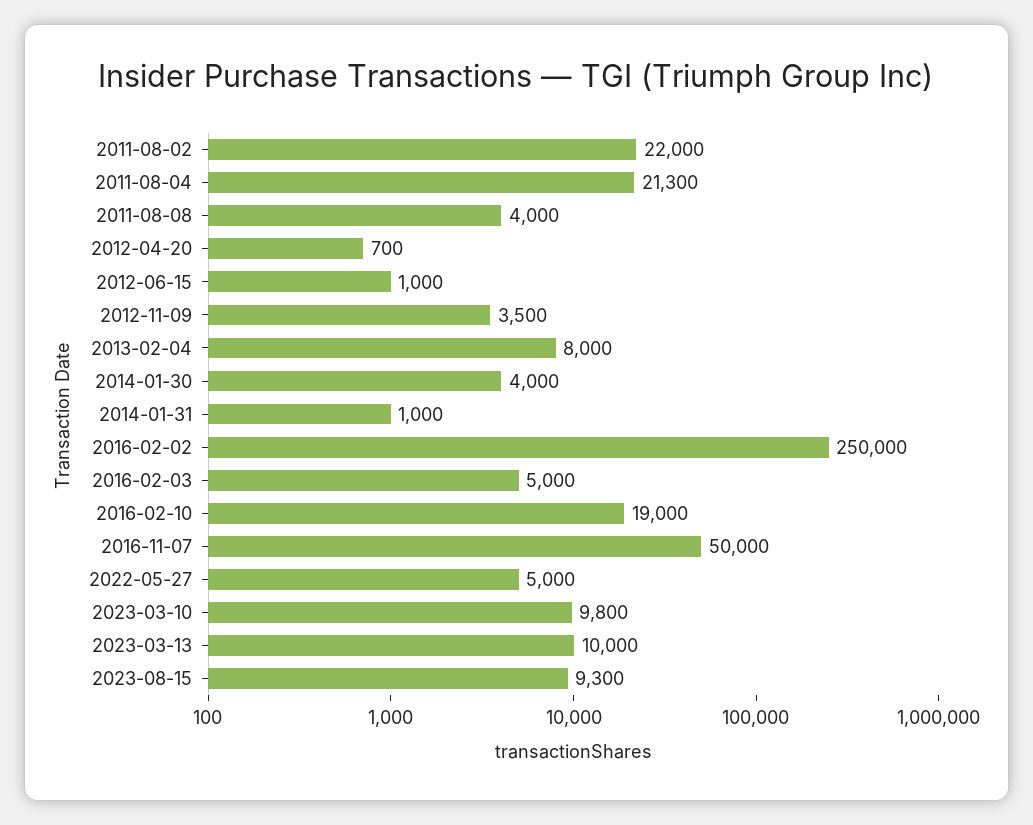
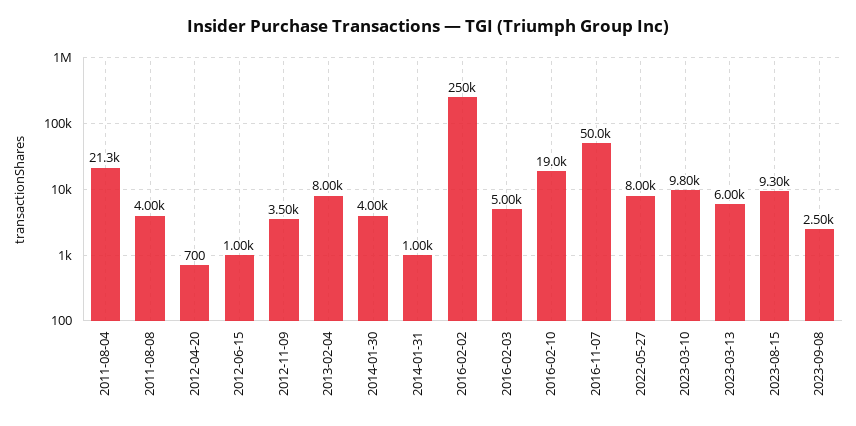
2011-08-02: 22000 -> none
2022-05-27: 5000 -> 8000
2023-03-13: 10000 -> 6000
2023-09-08: none -> 2500

